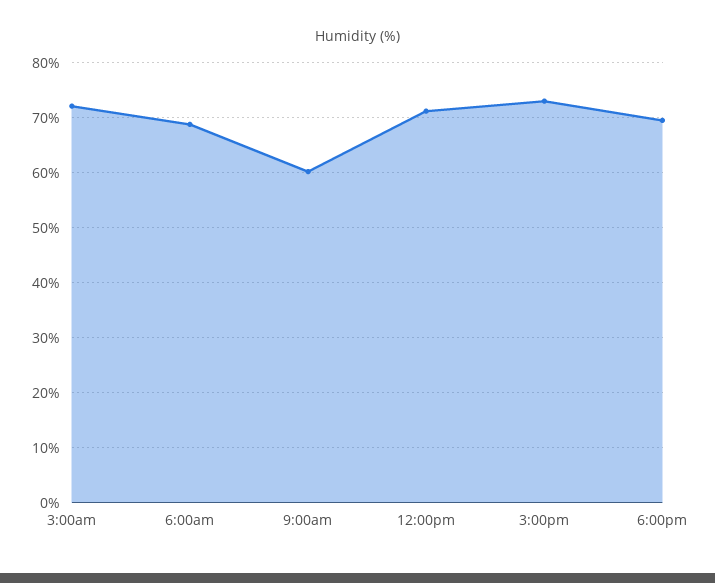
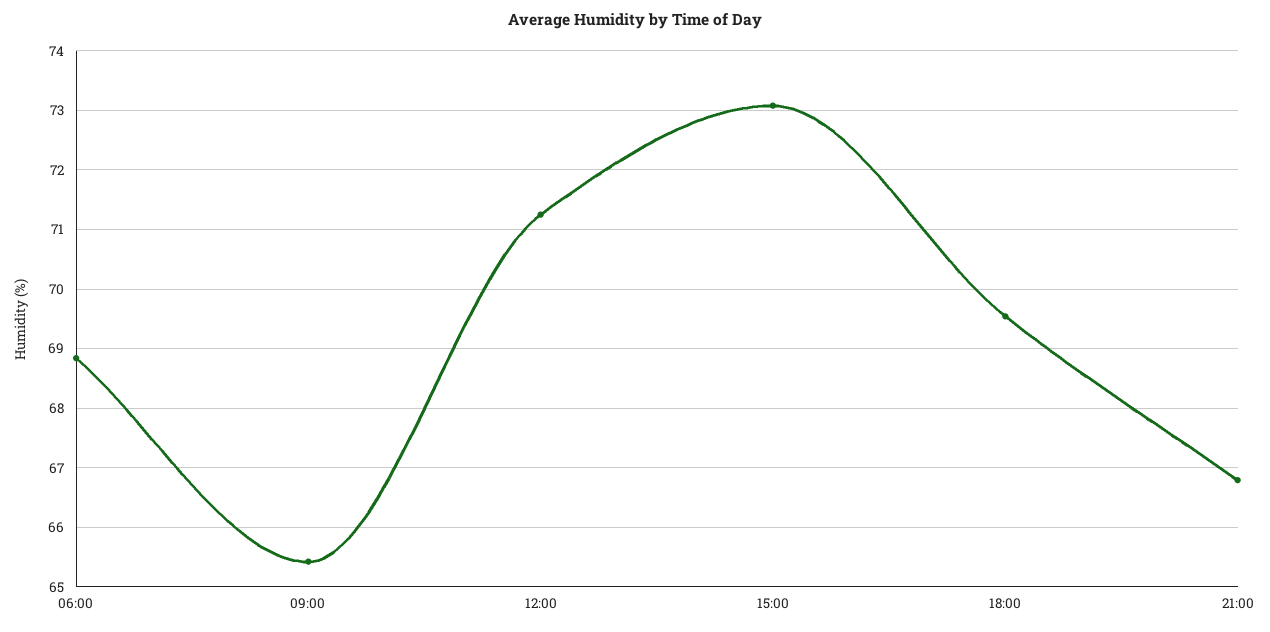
3:00am: 72 -> none
9:00am: 60 -> 65.4
21:00: none -> 66.8

